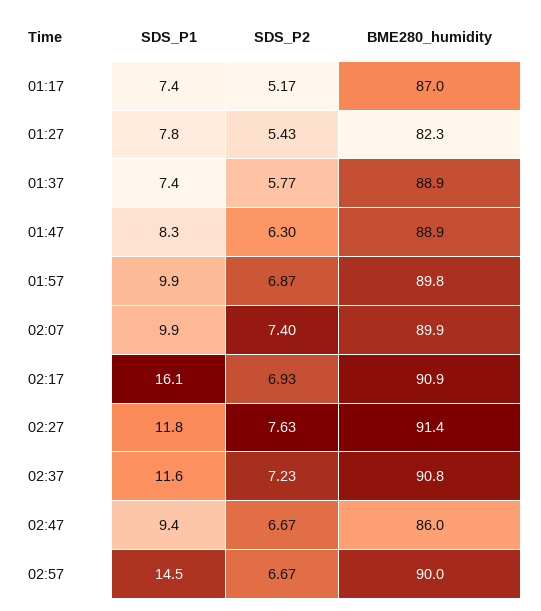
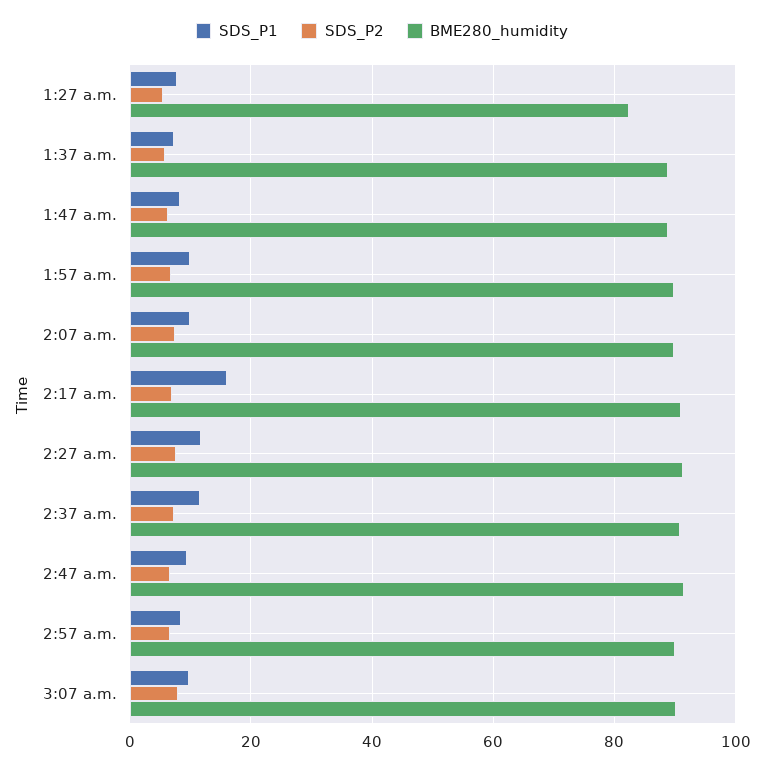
SDS_P1, 01:17: 7.4 -> none
SDS_P2, 01:17: 5.17 -> none
BME280_humidity, 01:17: 87 -> none
BME280_humidity, 02:47: 86 -> 92
SDS_P1, 02:57: 14.5 -> 8
SDS_P1, 3:07 a.m.: none -> 10
SDS_P2, 3:07 a.m.: none -> 8
BME280_humidity, 3:07 a.m.: none -> 90

